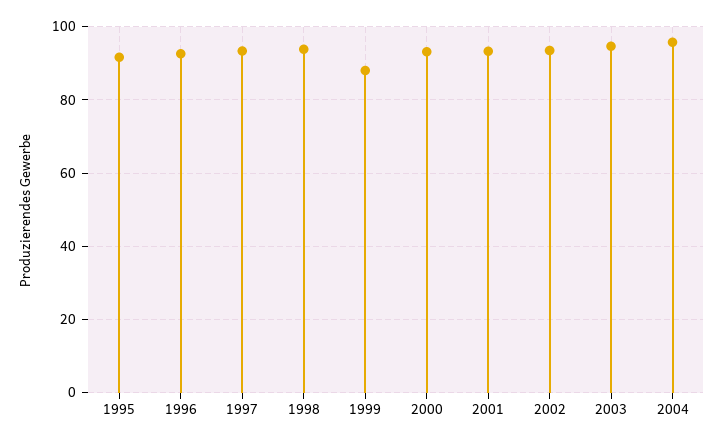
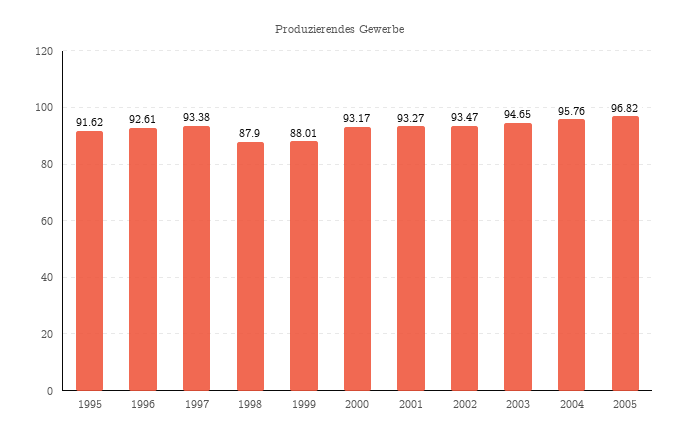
1998: 94 -> 87.9
2005: none -> 96.82

